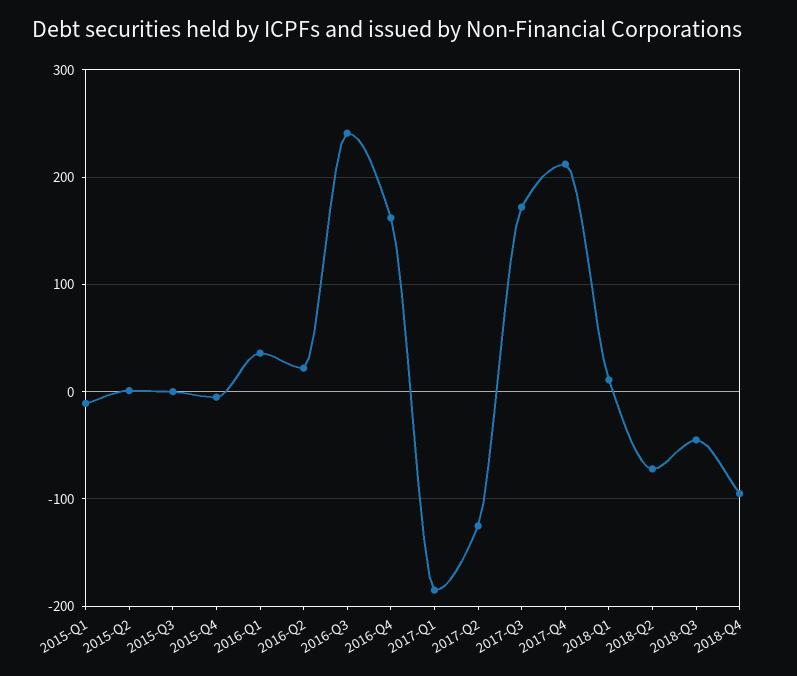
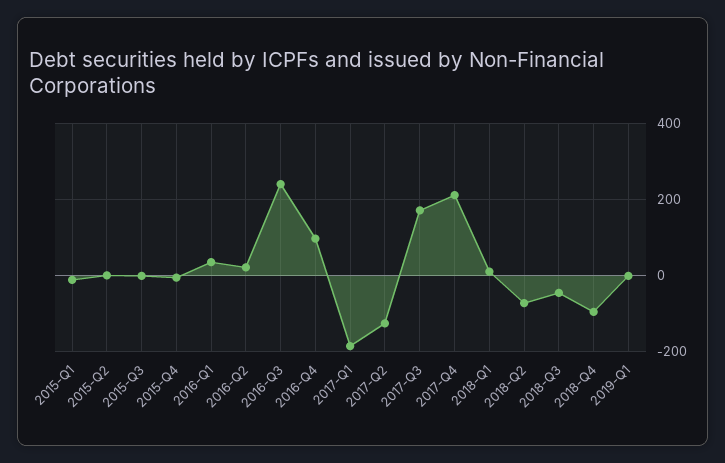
2016-Q4: 160 -> 100
2019-Q1: none -> 0

